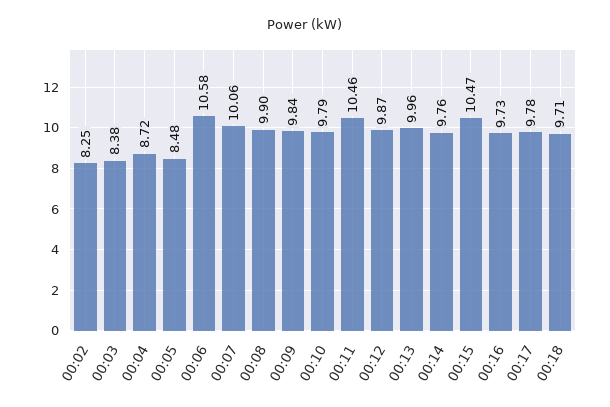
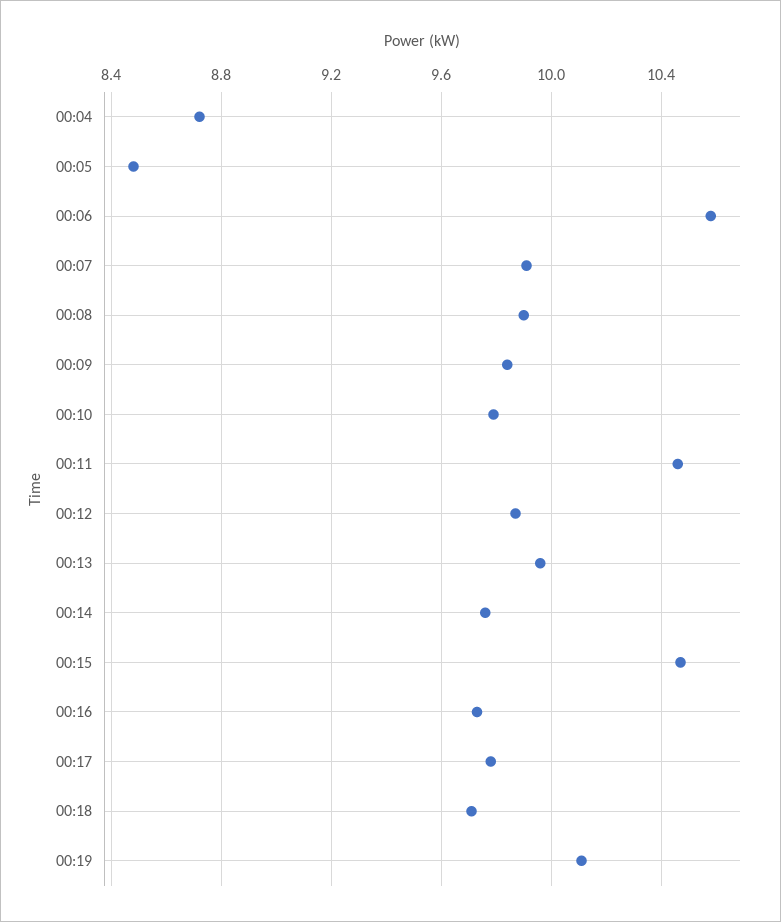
00:02: 8.25 -> none
00:03: 8.38 -> none
00:07: 10.06 -> 9.9
00:19: none -> 10.1

